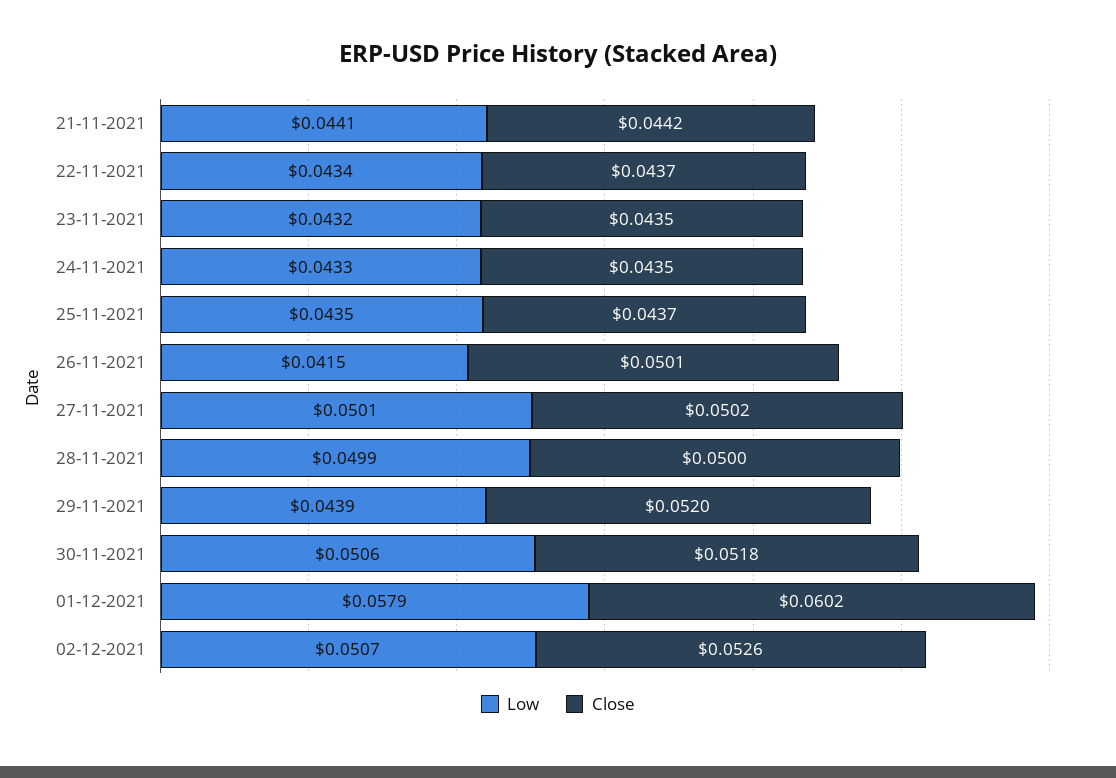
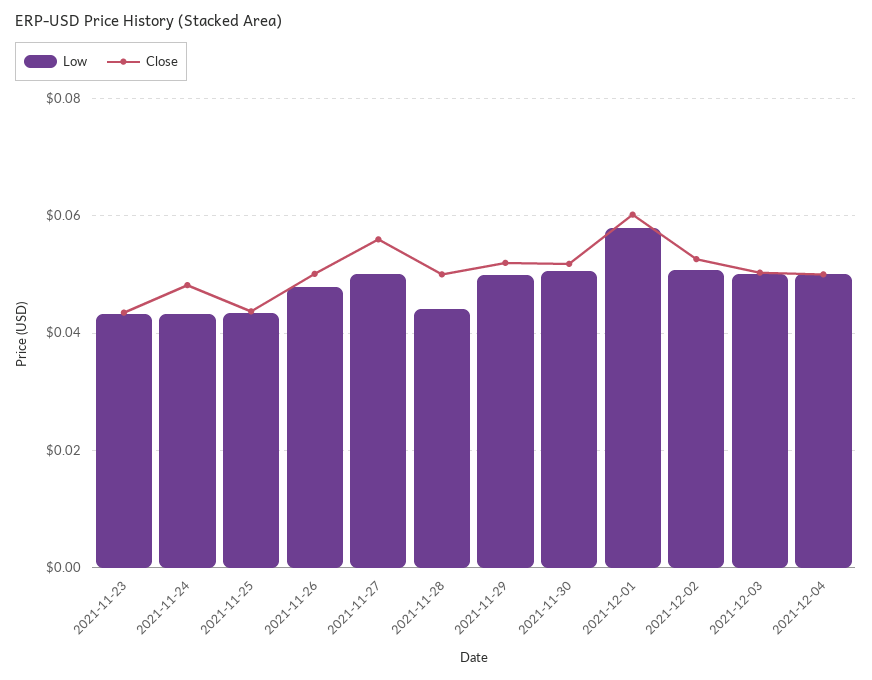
Low, 21-11-2021: 0.0441 -> none
Close, 21-11-2021: 0.0442 -> none
Low, 22-11-2021: 0.0434 -> none
Close, 22-11-2021: 0.0437 -> none
Close, 24-11-2021: 0.0435 -> 0.048
Low, 26-11-2021: 0.0415 -> 0.048
Close, 27-11-2021: 0.0502 -> 0.056
Low, 28-11-2021: 0.0499 -> 0.044
Low, 29-11-2021: 0.0439 -> 0.05
Low, 2021-12-03: none -> 0.05
Close, 2021-12-03: none -> 0.05
Low, 2021-12-04: none -> 0.05
Close, 2021-12-04: none -> 0.05

